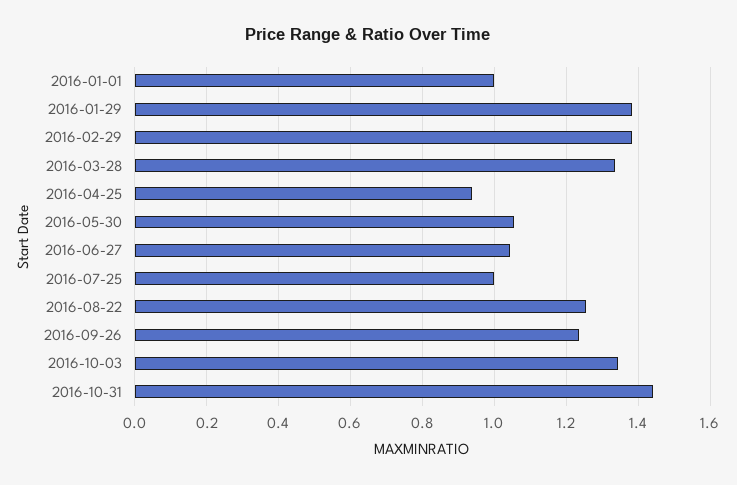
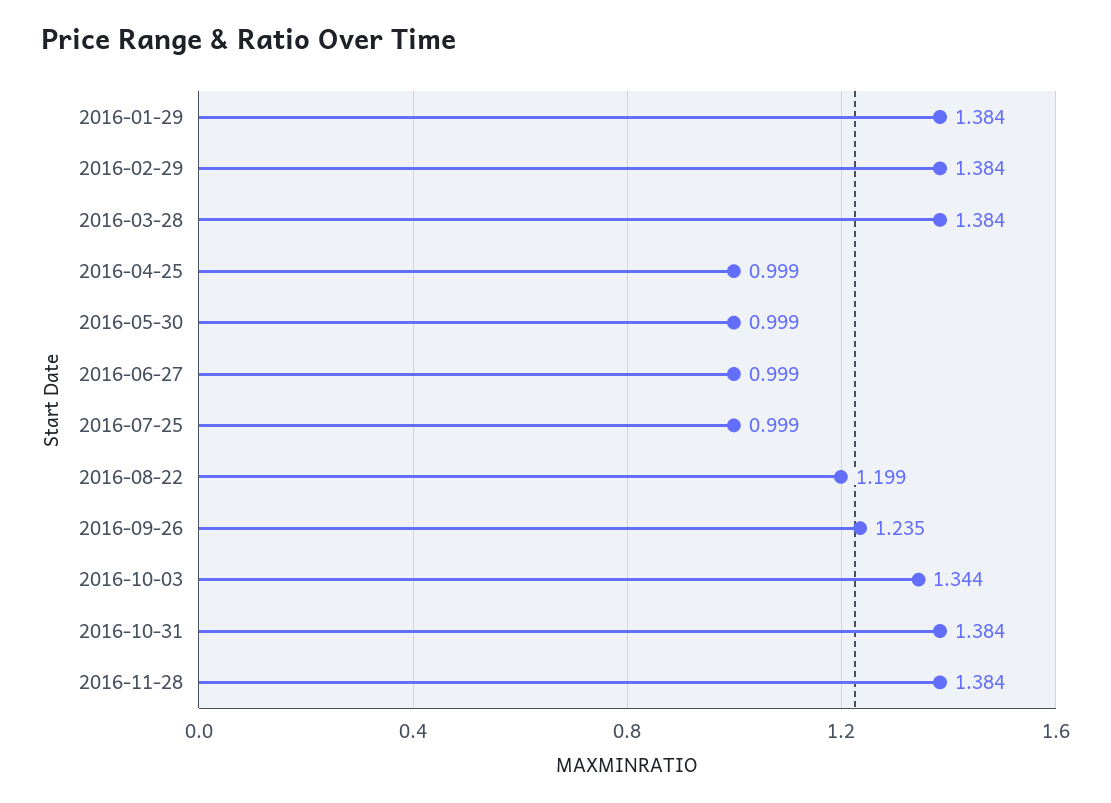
2016-01-01: 1 -> none
2016-03-28: 1.34 -> 1.384
2016-04-25: 0.94 -> 0.999
2016-05-30: 1.06 -> 0.999
2016-06-27: 1.04 -> 0.999
2016-08-22: 1.26 -> 1.199
2016-10-31: 1.44 -> 1.384
2016-11-28: none -> 1.384

